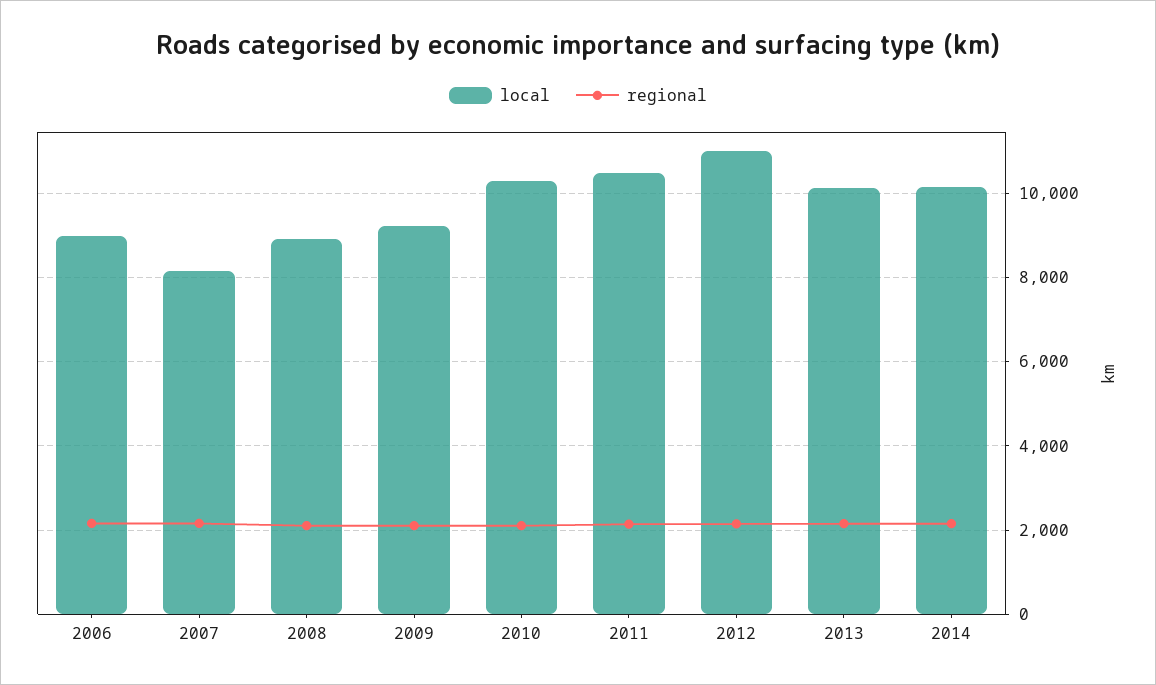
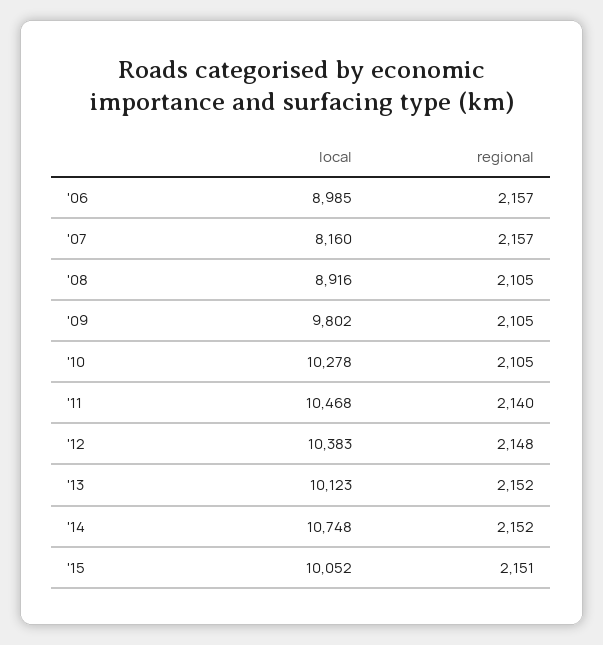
local, 2009: 9200 -> 9802
local, 2012: 11000 -> 10383
local, 2014: 10200 -> 10748
local, '15: none -> 10052
regional, '15: none -> 2151

